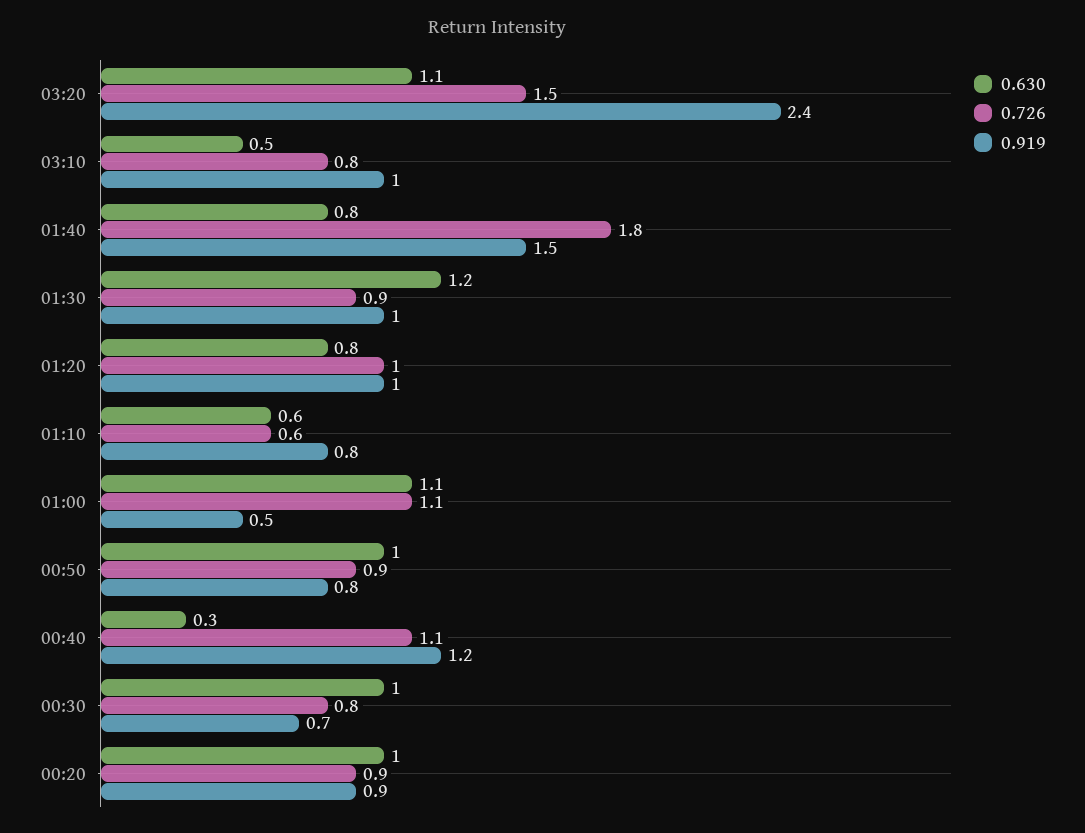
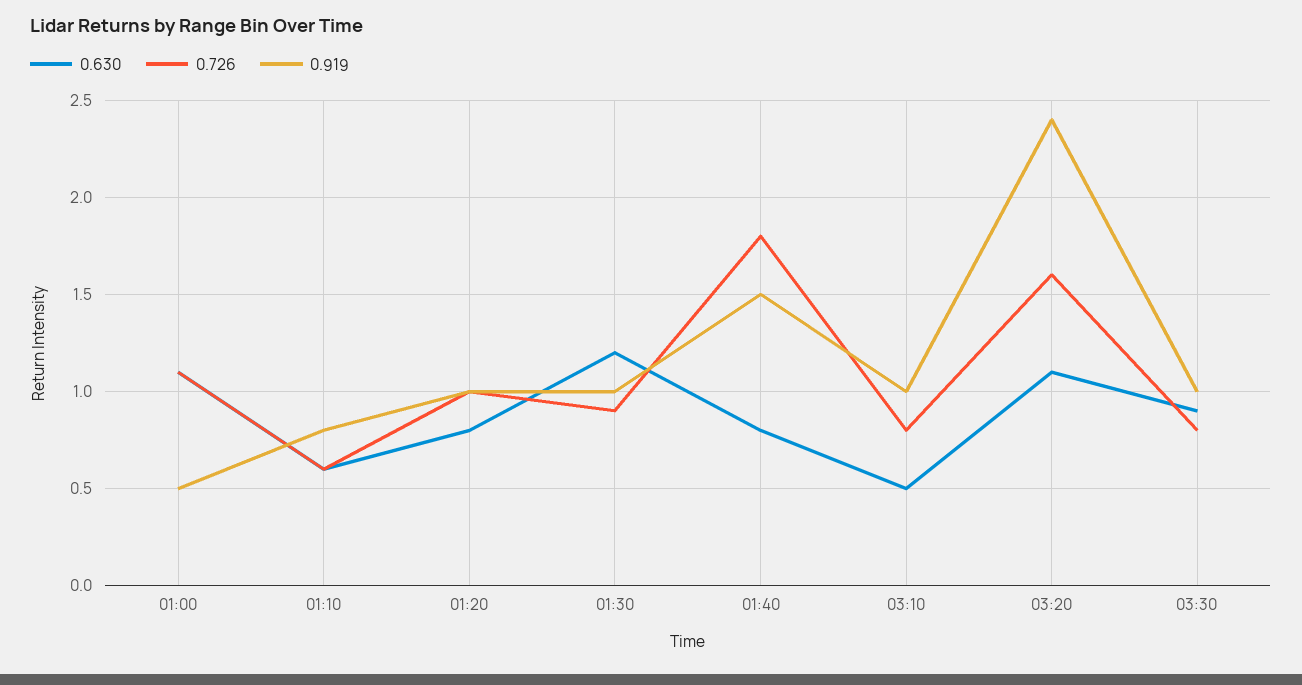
0.726, 03:20: 1.5 -> 1.6
0.630, 00:50: 1 -> none
0.726, 00:50: 0.9 -> none
0.919, 00:50: 0.8 -> none
0.630, 00:40: 0.3 -> none
0.726, 00:40: 1.1 -> none
0.919, 00:40: 1.2 -> none
0.630, 00:30: 1 -> none
0.726, 00:30: 0.8 -> none
0.919, 00:30: 0.7 -> none
0.630, 00:20: 1 -> none
0.726, 00:20: 0.9 -> none
0.919, 00:20: 0.9 -> none
0.630, 03:30: none -> 0.9
0.726, 03:30: none -> 0.8
0.919, 03:30: none -> 1

